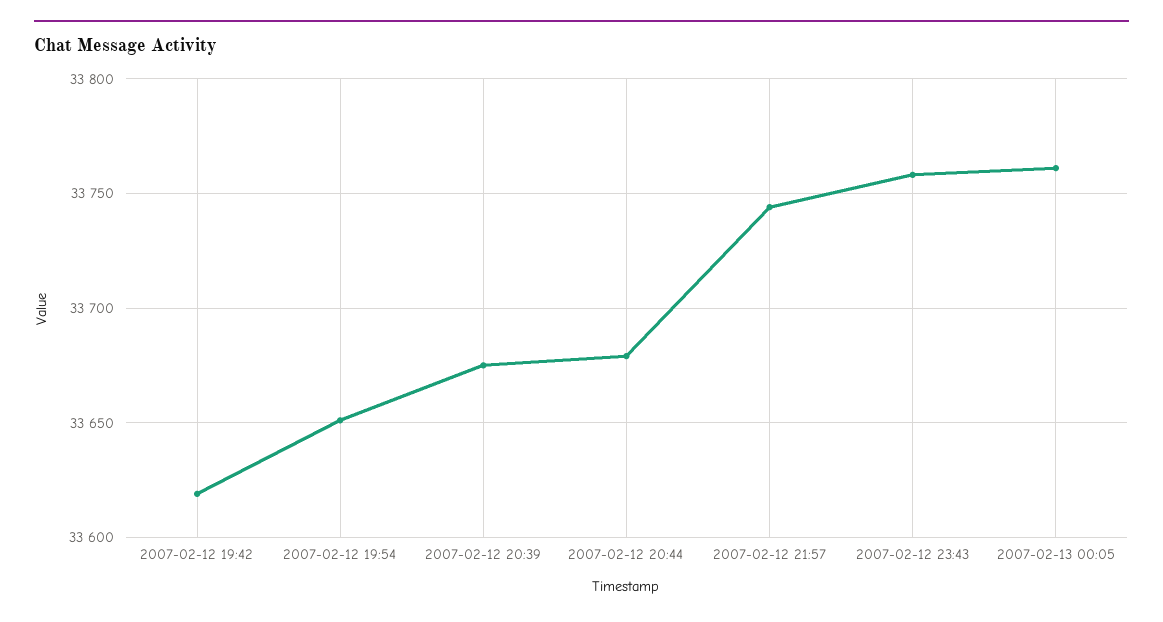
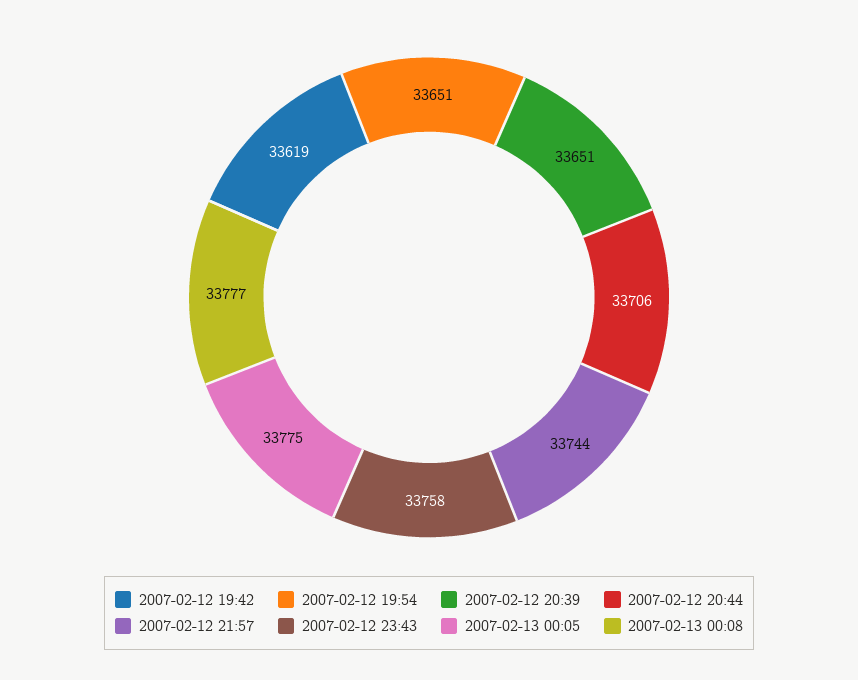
2007-02-12 20:39: 33675 -> 33651
2007-02-12 20:44: 33680 -> 33706
2007-02-13 00:05: 33760 -> 33775
2007-02-13 00:08: none -> 33777

